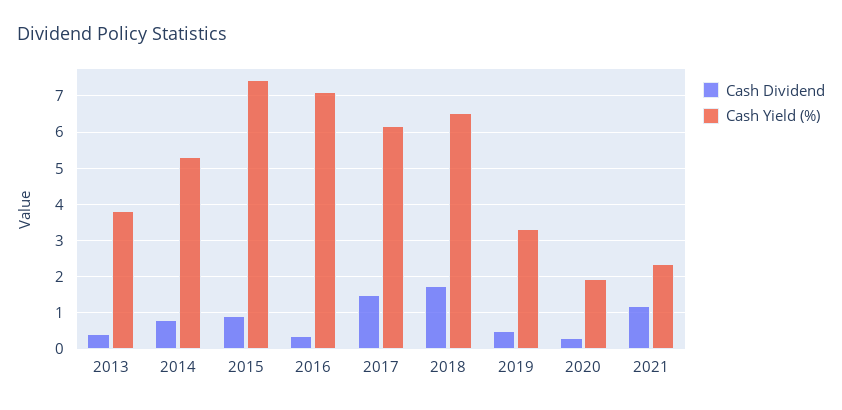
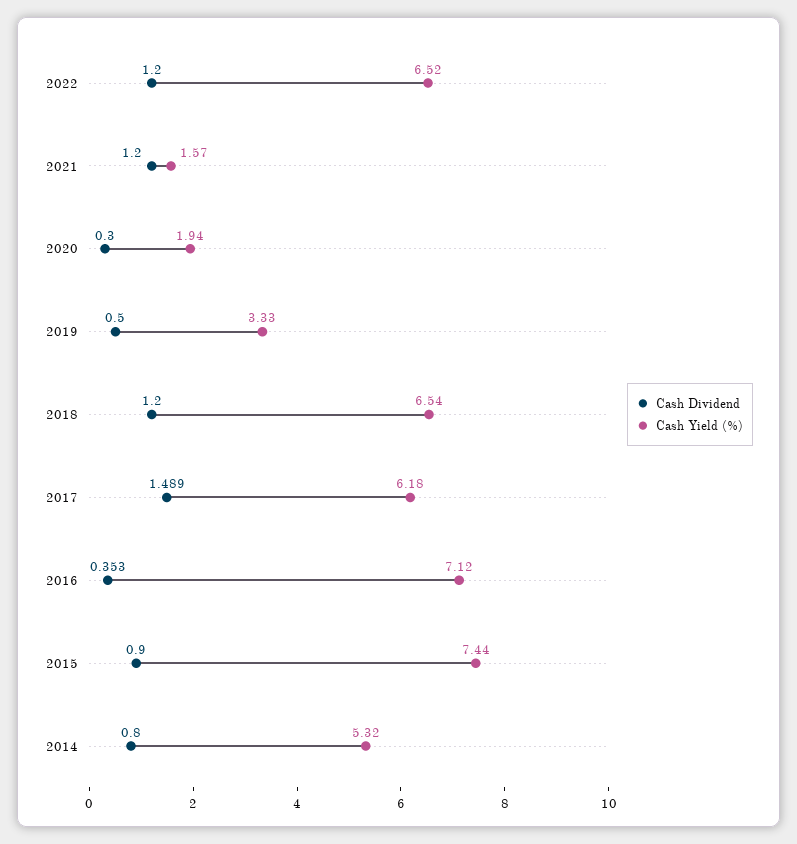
Cash Dividend, 2013: 0.4 -> none
Cash Yield (%), 2013: 3.8 -> none
Cash Dividend, 2018: 1.8 -> 1.2
Cash Yield (%), 2021: 2.4 -> 1.57
Cash Dividend, 2022: none -> 1.2
Cash Yield (%), 2022: none -> 6.52

